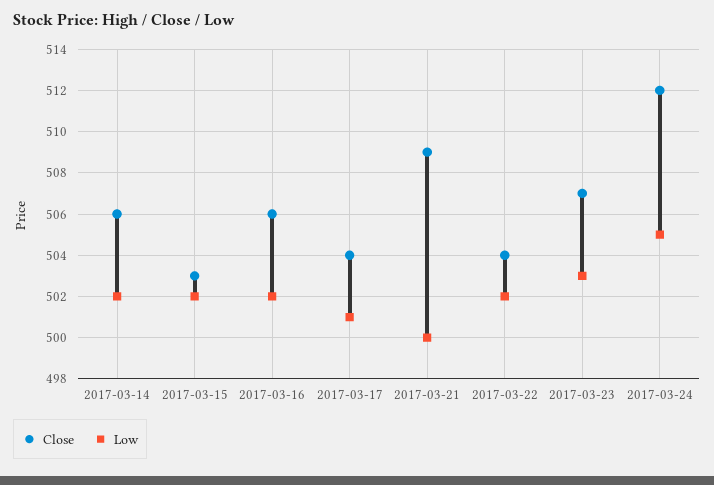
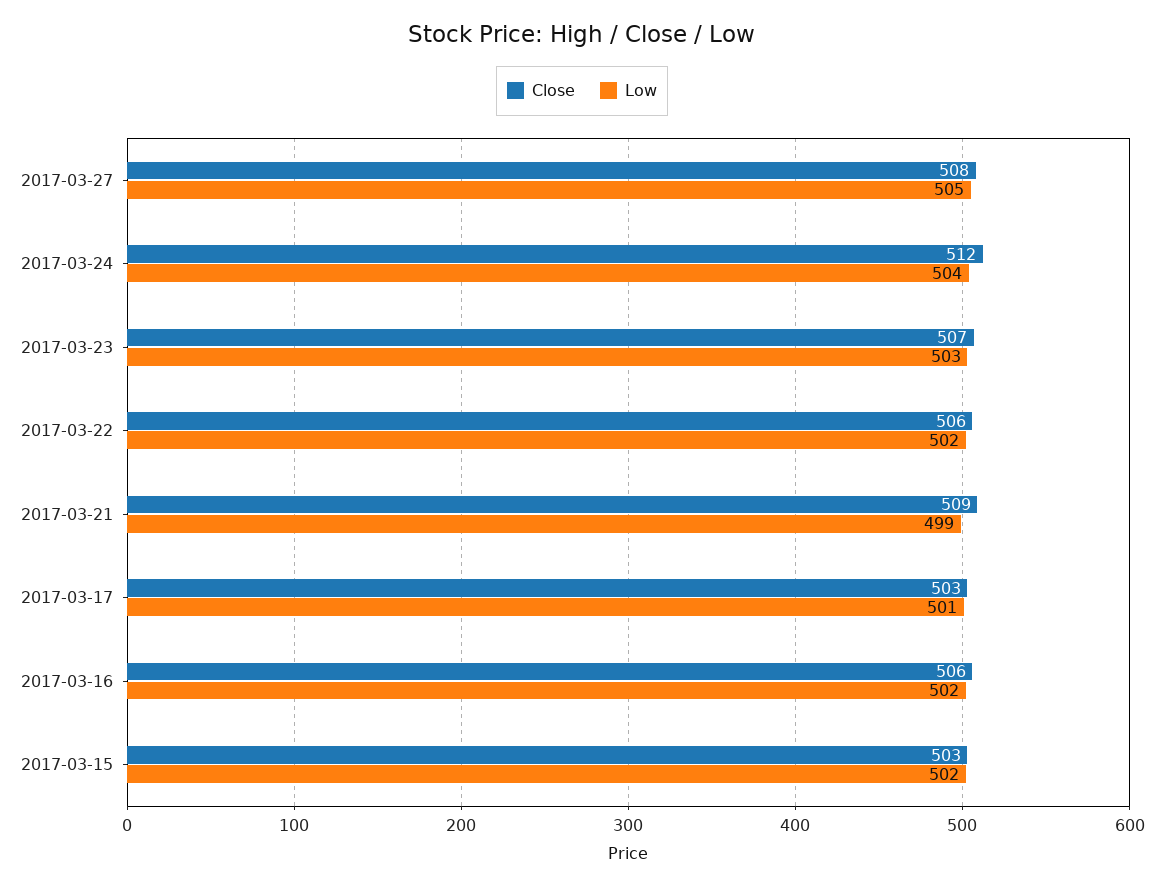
Close, 2017-03-14: 506 -> none
Low, 2017-03-14: 502 -> none
Close, 2017-03-17: 504 -> 503
Low, 2017-03-21: 500 -> 499
Close, 2017-03-22: 504 -> 506
Low, 2017-03-24: 505 -> 504
Close, 2017-03-27: none -> 508
Low, 2017-03-27: none -> 505

